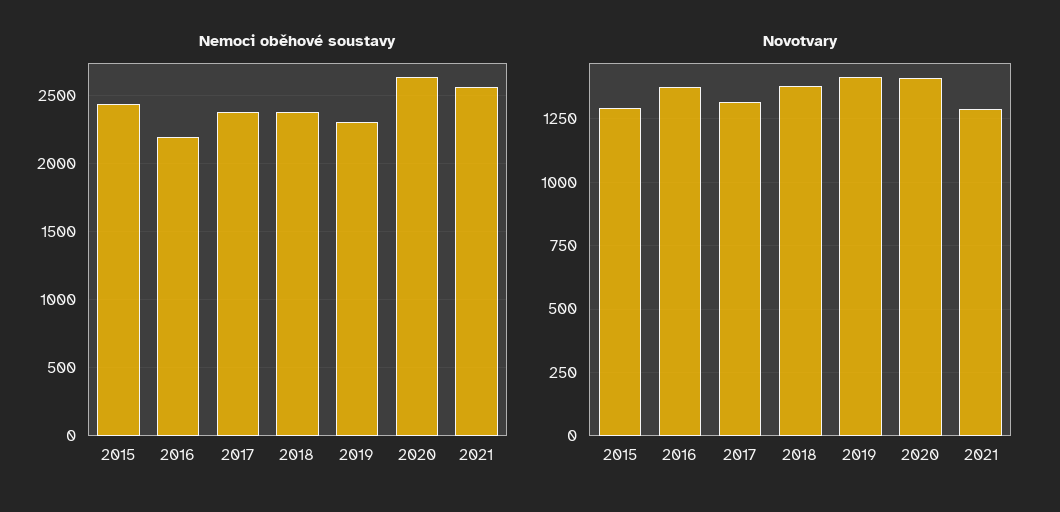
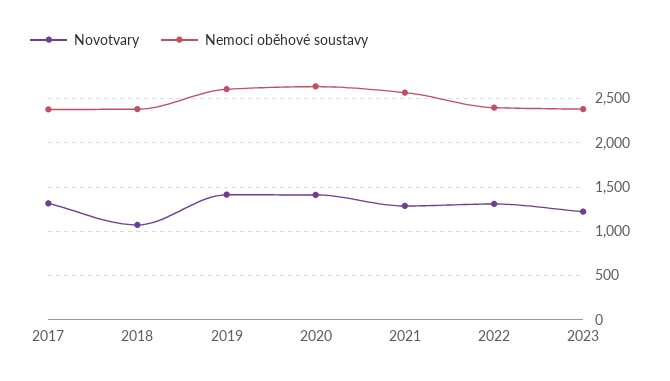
Nemoci oběhové soustavy, 2015: 2450 -> none
Nemoci oběhové soustavy, 2016: 2200 -> none
Nemoci oběhové soustavy, 2019: 2300 -> 2600
Novotvary, 2015: 1300 -> none
Novotvary, 2016: 1375 -> none
Novotvary, 2018: 1375 -> 1100
Novotvary, 2022: none -> 1300
Nemoci oběhové soustavy, 2022: none -> 2400
Novotvary, 2023: none -> 1200
Nemoci oběhové soustavy, 2023: none -> 2400

